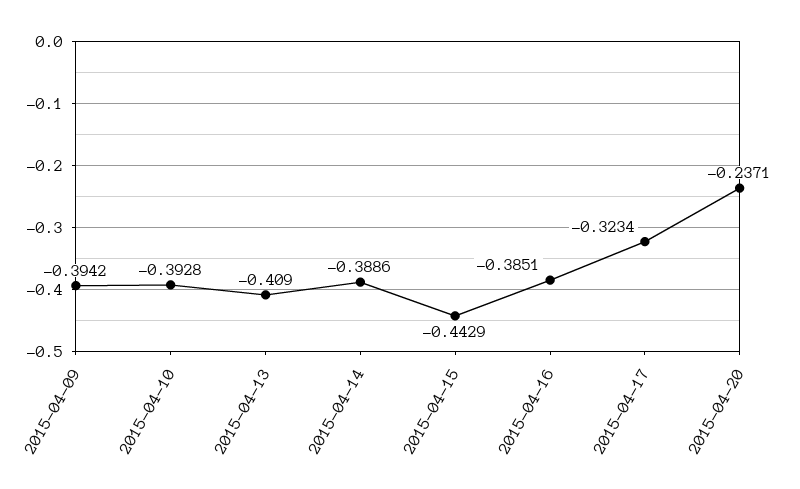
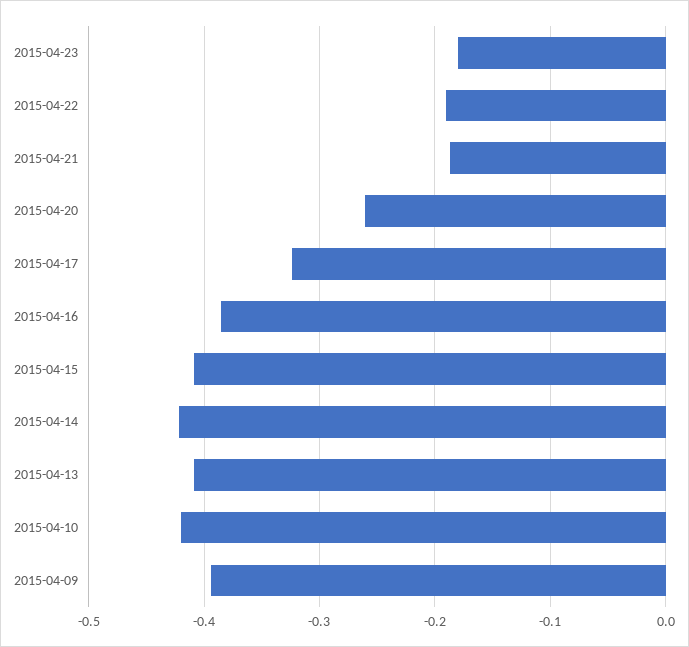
2015-04-10: -0.3928 -> -0.42
2015-04-14: -0.3886 -> -0.42
2015-04-15: -0.4429 -> -0.41
2015-04-20: -0.2371 -> -0.26
2015-04-23: none -> -0.18
2015-04-22: none -> -0.19
2015-04-21: none -> -0.19

